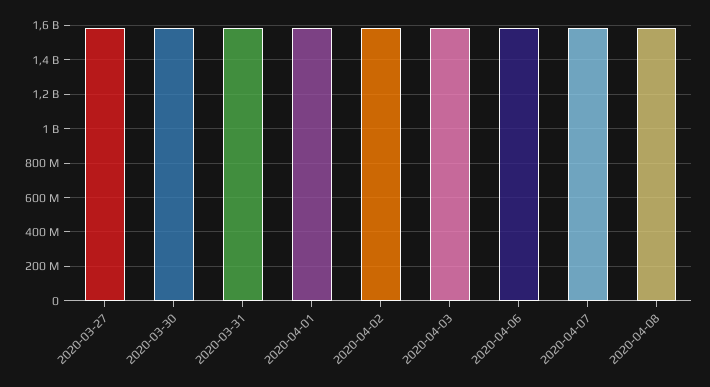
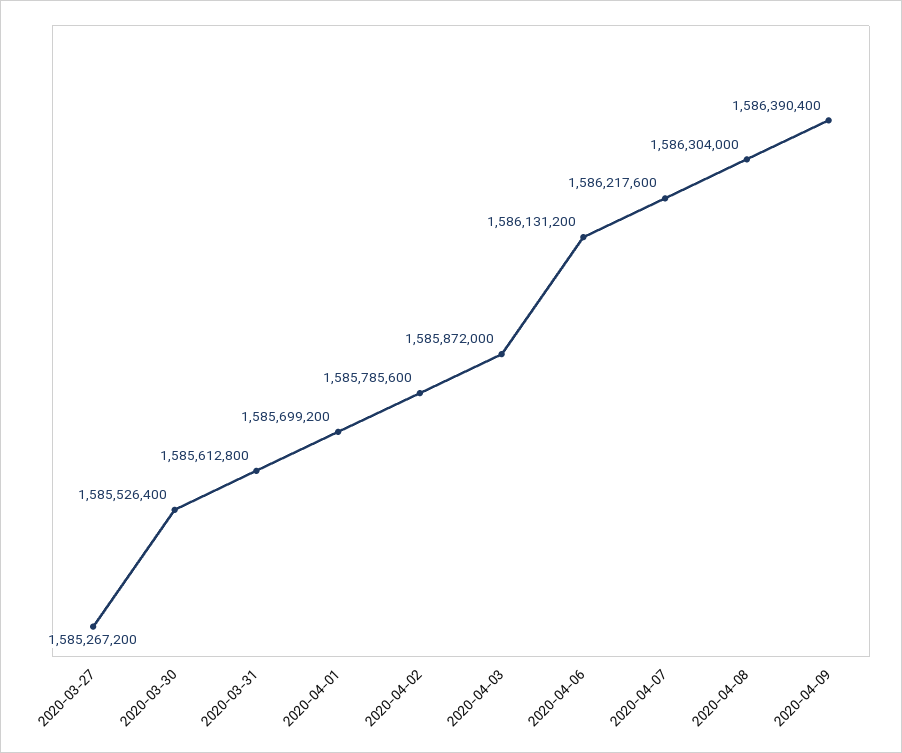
2020-04-09: none -> 1586390400

